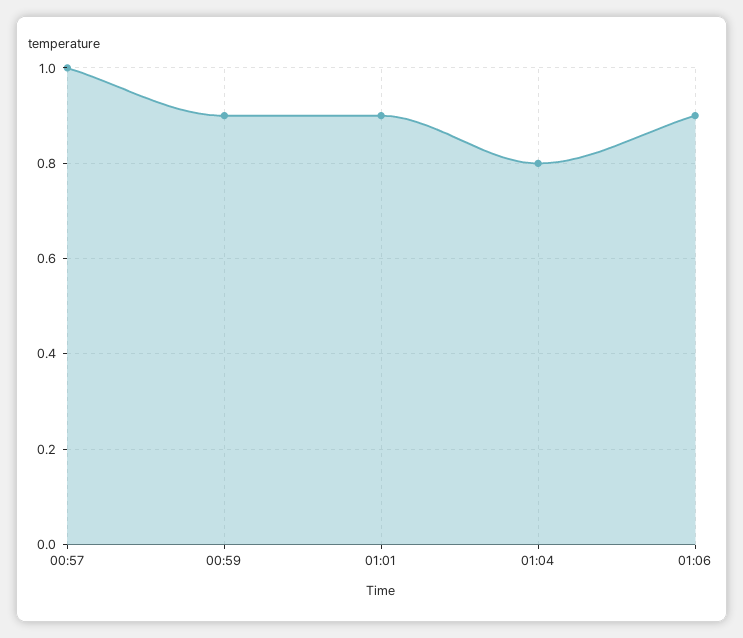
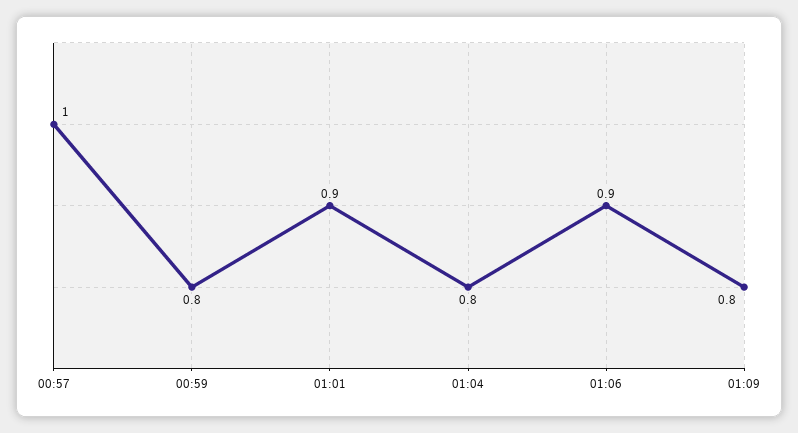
00:59: 0.9 -> 0.8
01:09: none -> 0.8

